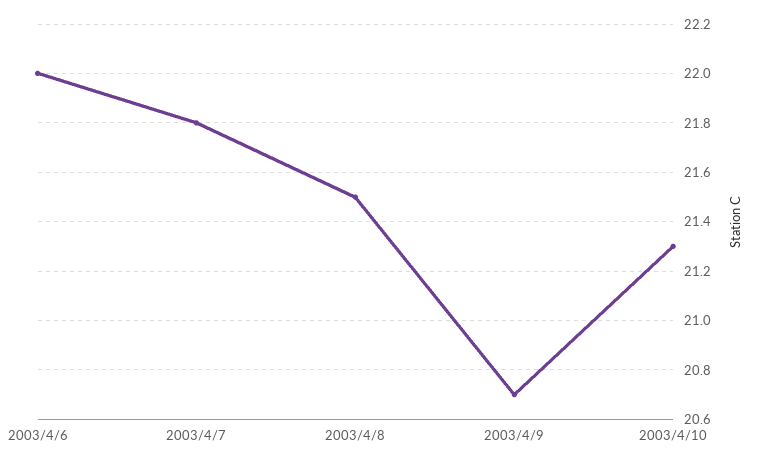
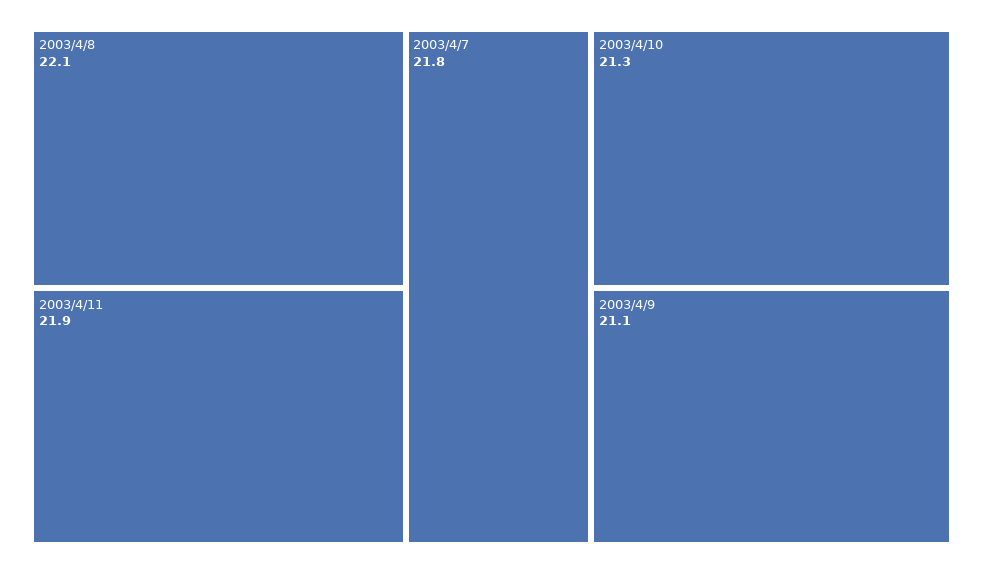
2003/4/6: 22 -> none
2003/4/8: 21.5 -> 22.1
2003/4/9: 20.7 -> 21.1
2003/4/11: none -> 21.9

